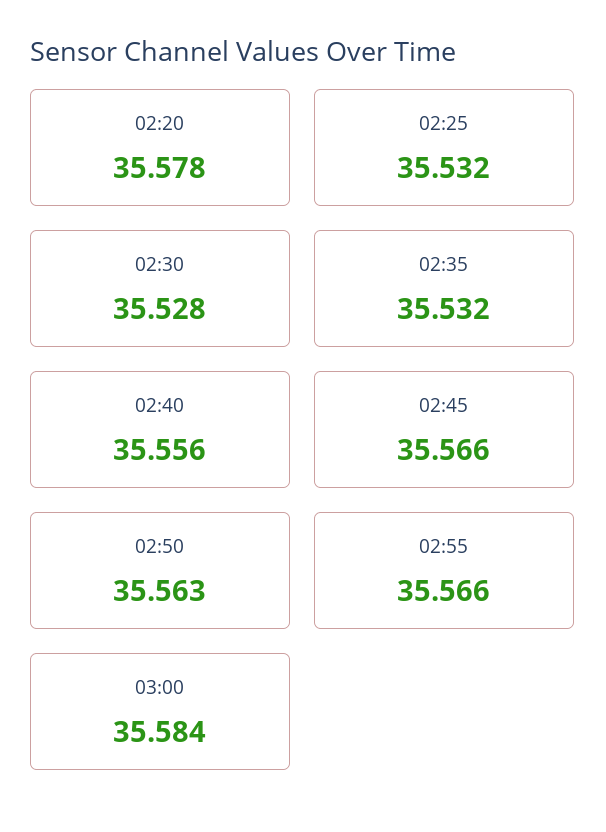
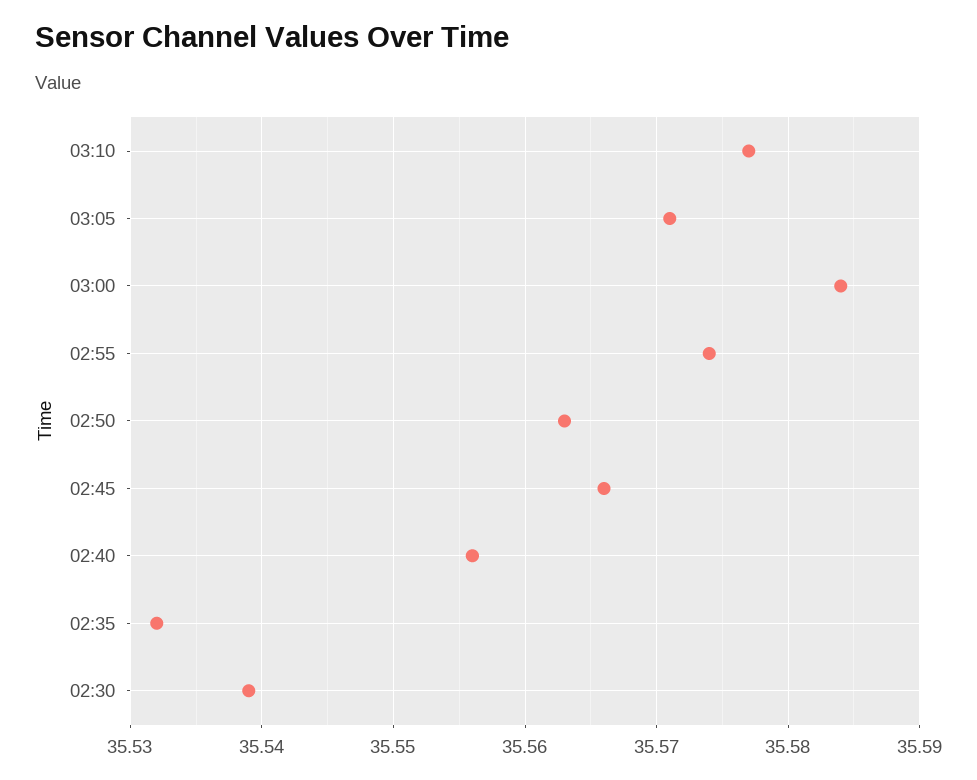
02:20: 35.578 -> none
02:25: 35.532 -> none
02:30: 35.528 -> 35.539
02:55: 35.566 -> 35.574
03:10: none -> 35.577
03:05: none -> 35.571

